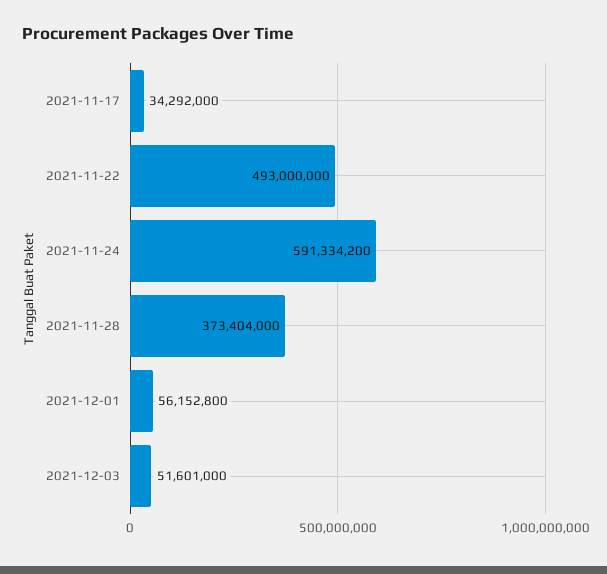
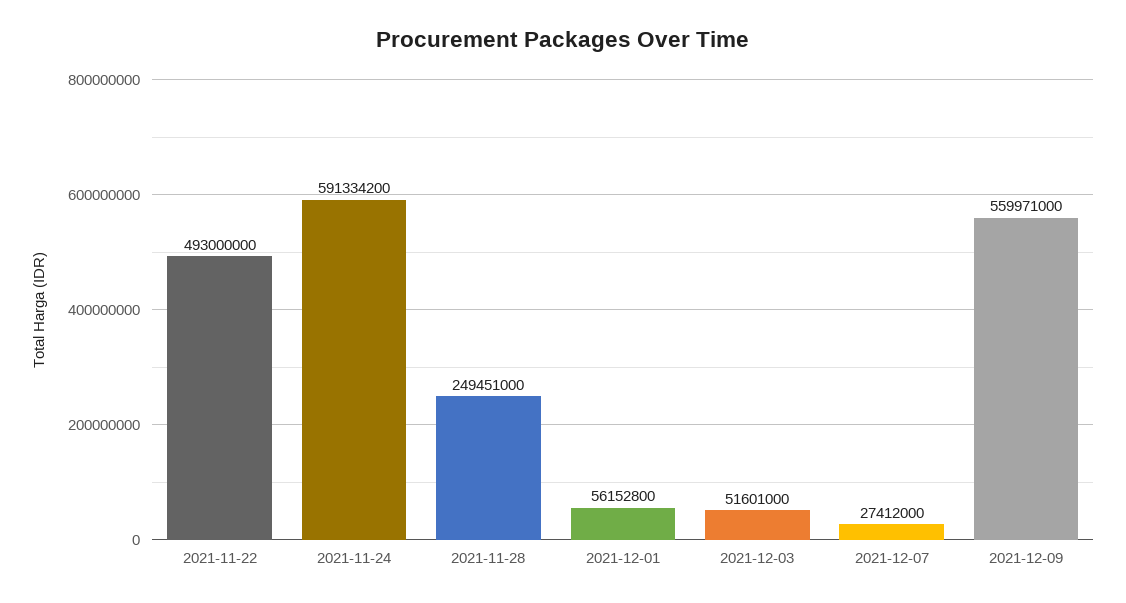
2021-11-17: 34292000 -> none
2021-11-28: 373404000 -> 249451000
2021-12-07: none -> 27412000
2021-12-09: none -> 559971000

